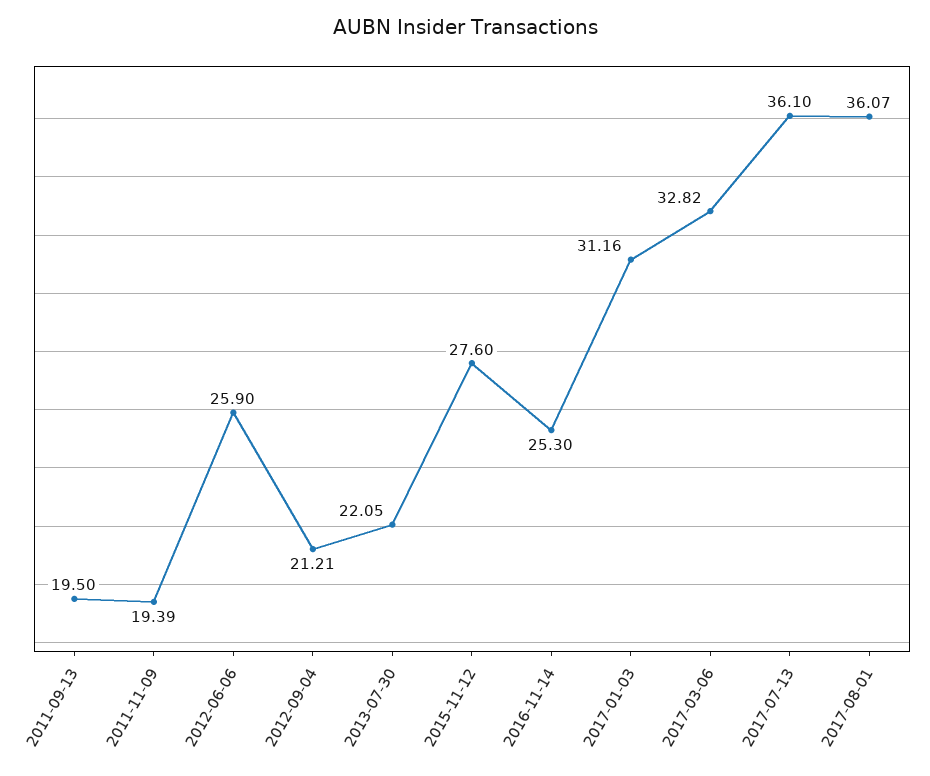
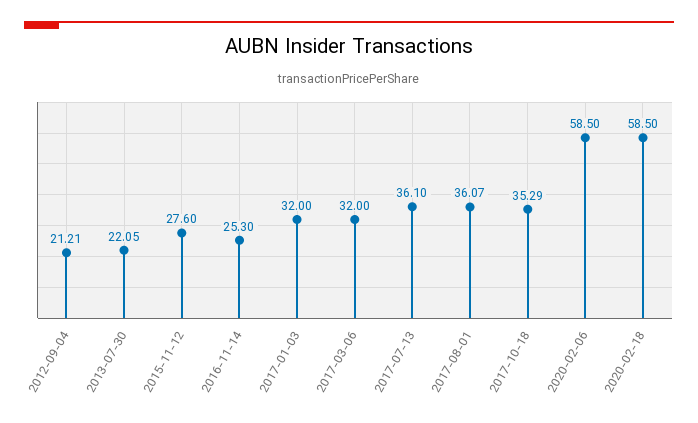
2011-09-13: 19.5 -> none
2011-11-09: 19.39 -> none
2012-06-06: 25.9 -> none
2017-01-03: 31.16 -> 32
2017-03-06: 32.82 -> 32
2017-10-18: none -> 35.29
2020-02-06: none -> 58.5
2020-02-18: none -> 58.5

